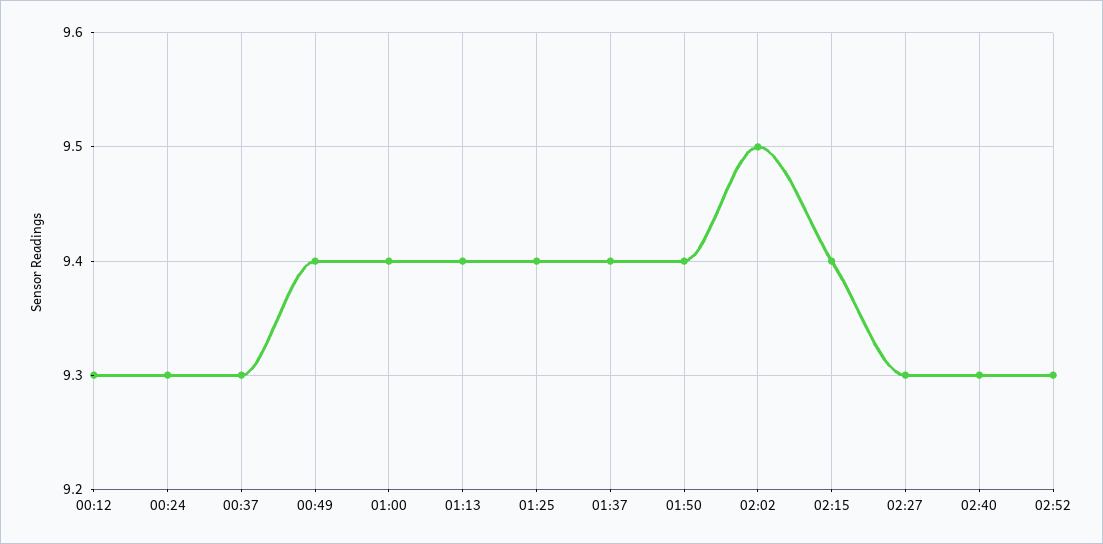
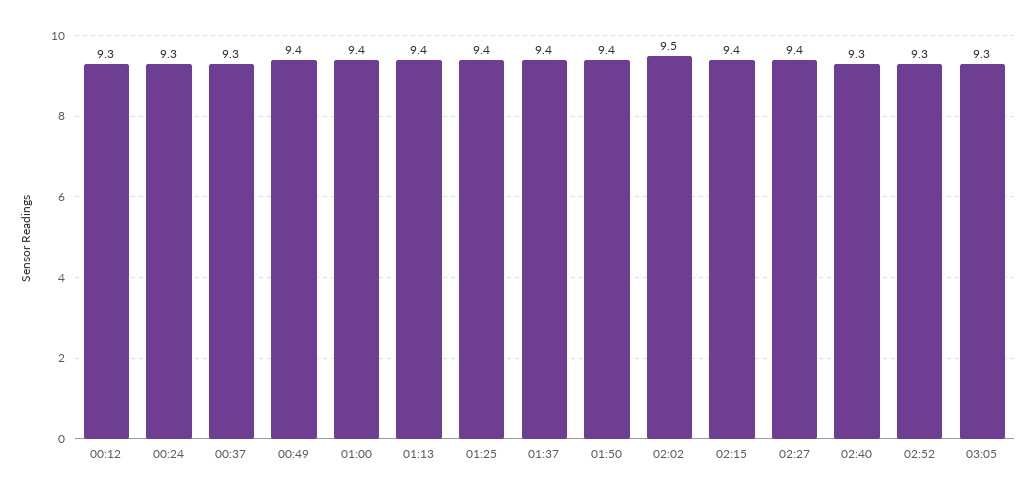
02:27: 9.3 -> 9.4
03:05: none -> 9.3

